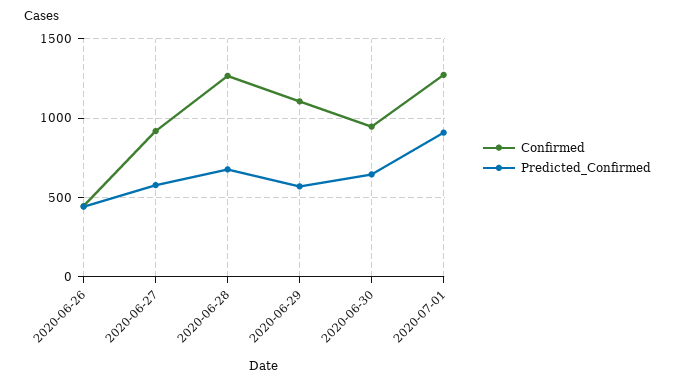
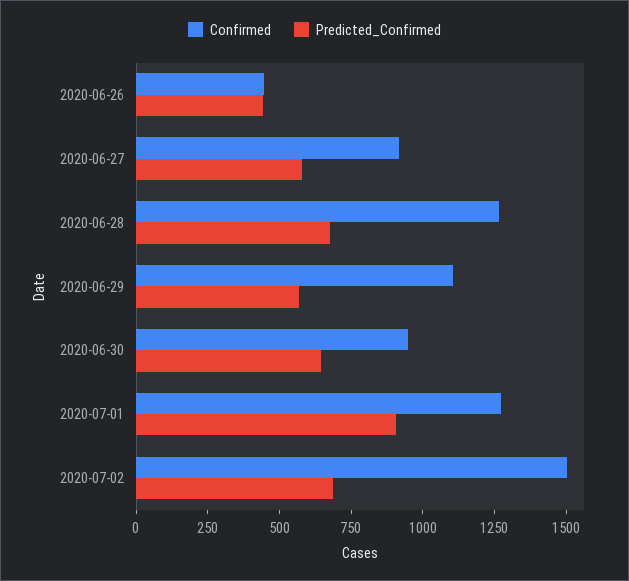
Confirmed, 2020-07-02: none -> 1500
Predicted_Confirmed, 2020-07-02: none -> 700

